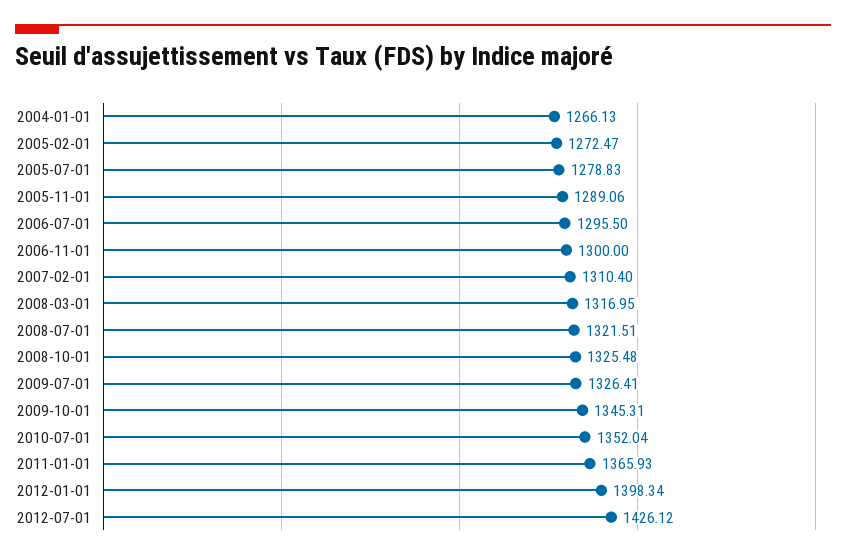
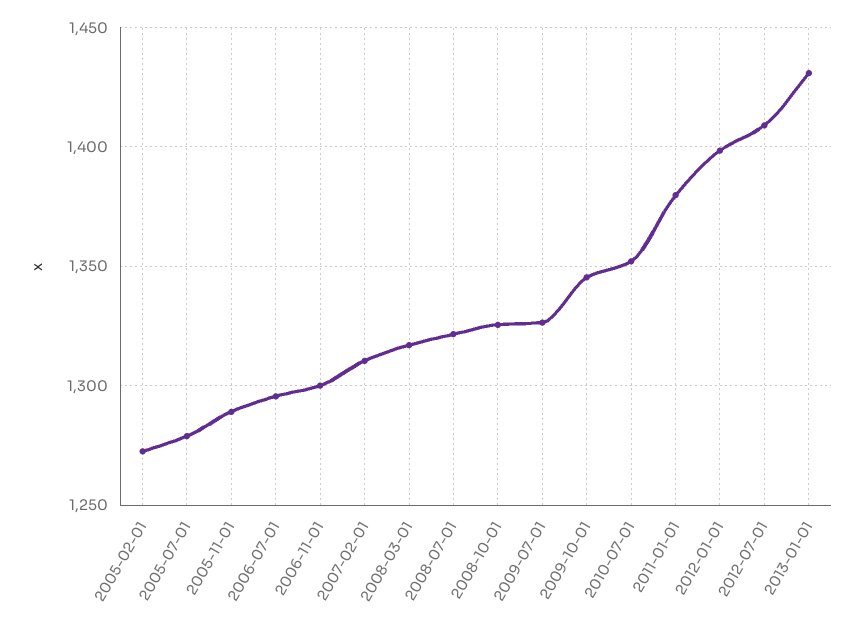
2004-01-01: 1266.13 -> none
2011-01-01: 1365.93 -> 1380
2012-07-01: 1426.12 -> 1410
2013-01-01: none -> 1430

